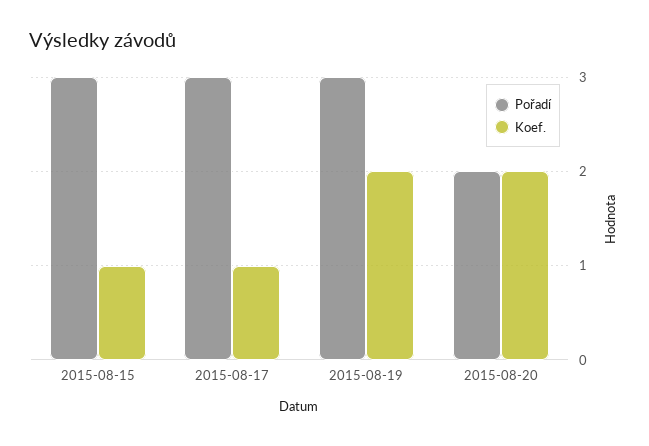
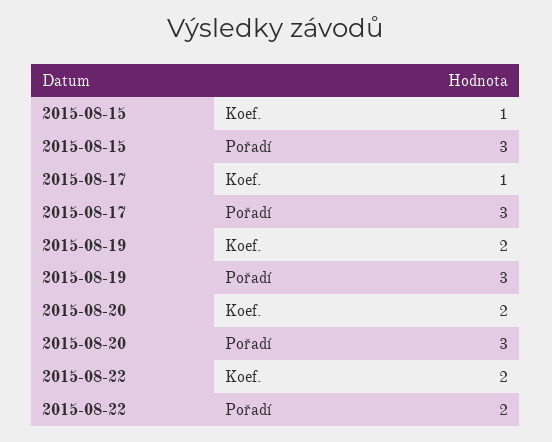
Pořadí, 2015-08-20: 2 -> 3
Koef., 2015-08-22: none -> 2
Pořadí, 2015-08-22: none -> 2

